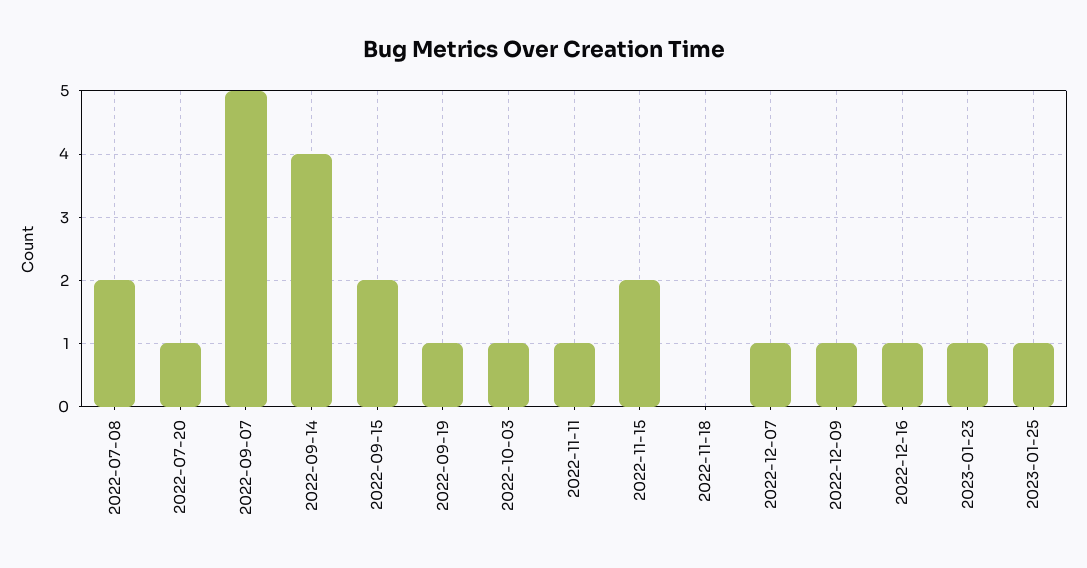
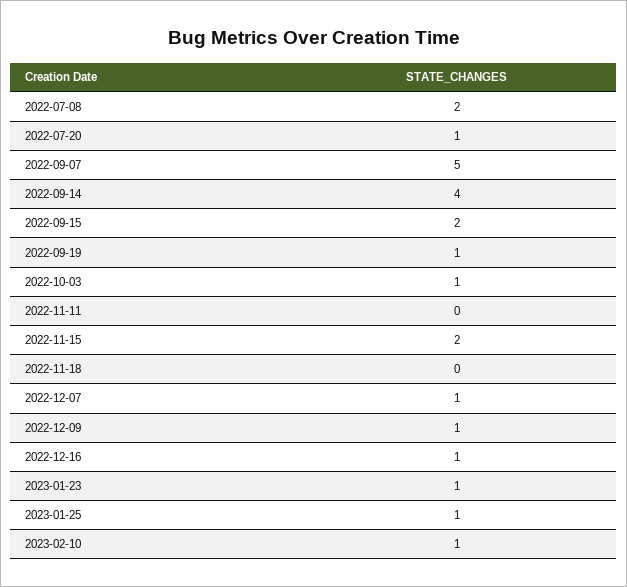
2022-11-11: 1 -> 0
2023-02-10: none -> 1

